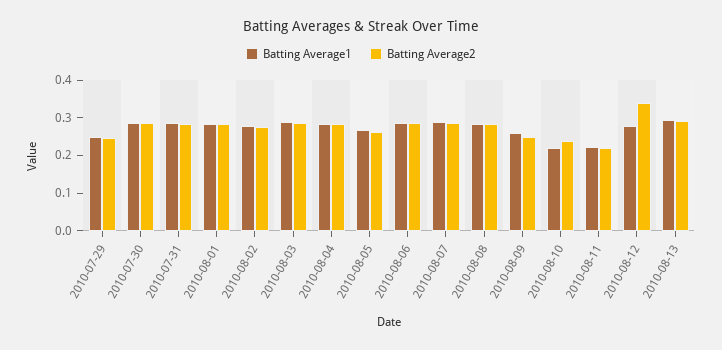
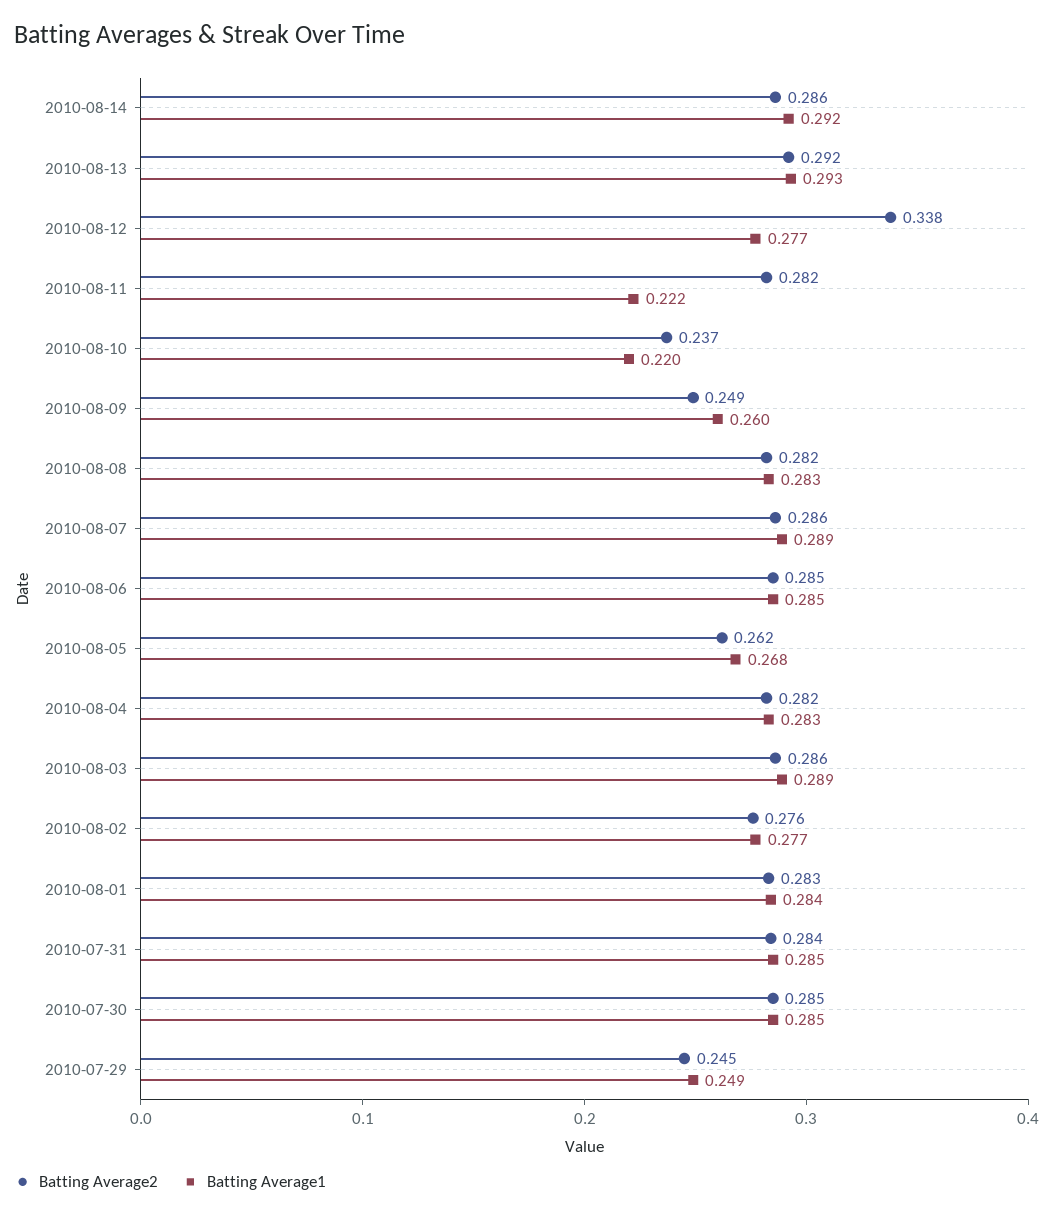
Batting Average2, 2010-08-11: 0.225 -> 0.282
Batting Average2, 2010-08-14: none -> 0.286
Batting Average1, 2010-08-14: none -> 0.292

